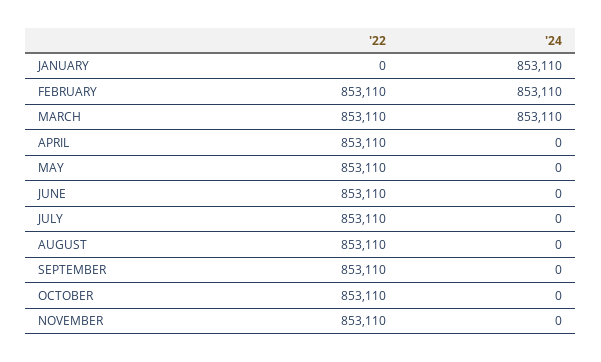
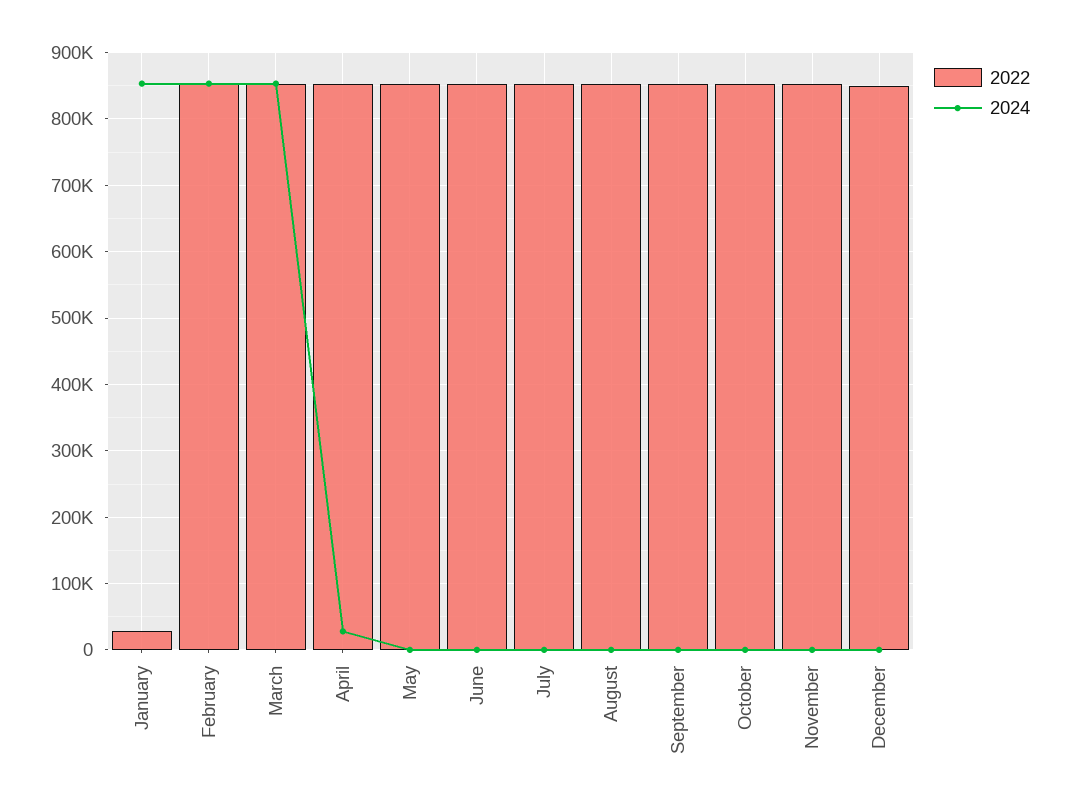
'22, JANUARY: 0 -> 30000
'24, APRIL: 0 -> 30000
'22, December: none -> 850000
'24, December: none -> 0

